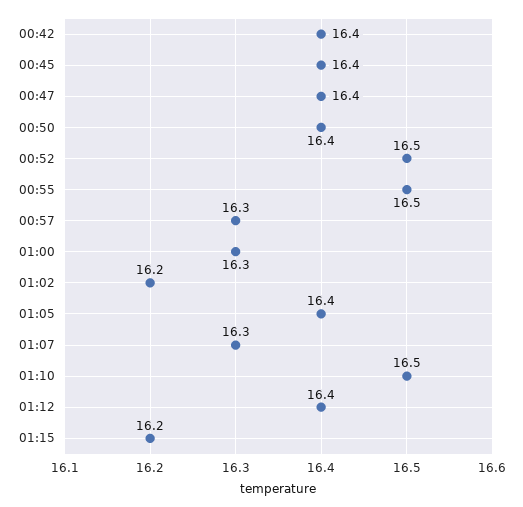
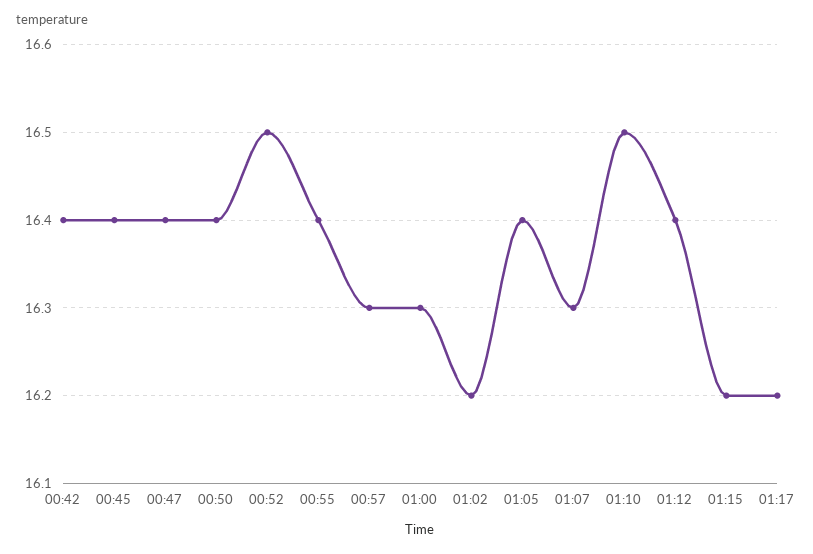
00:55: 16.5 -> 16.4
01:17: none -> 16.2

